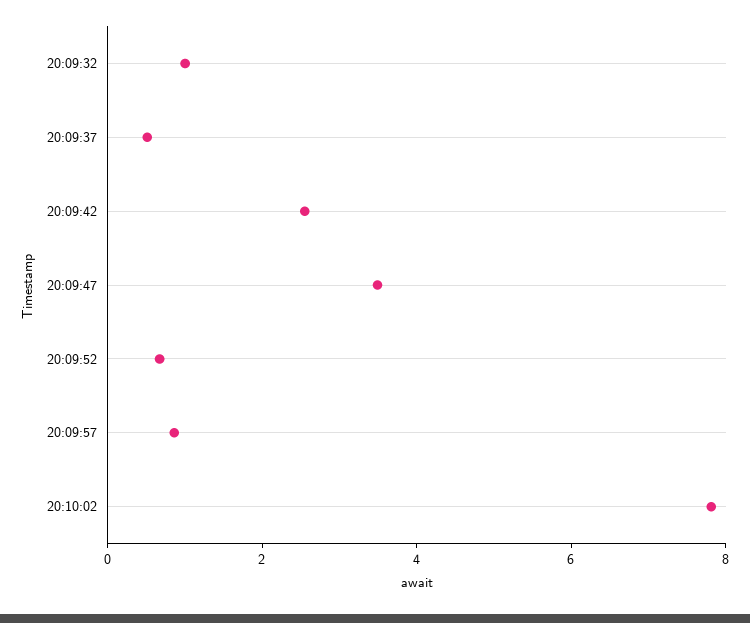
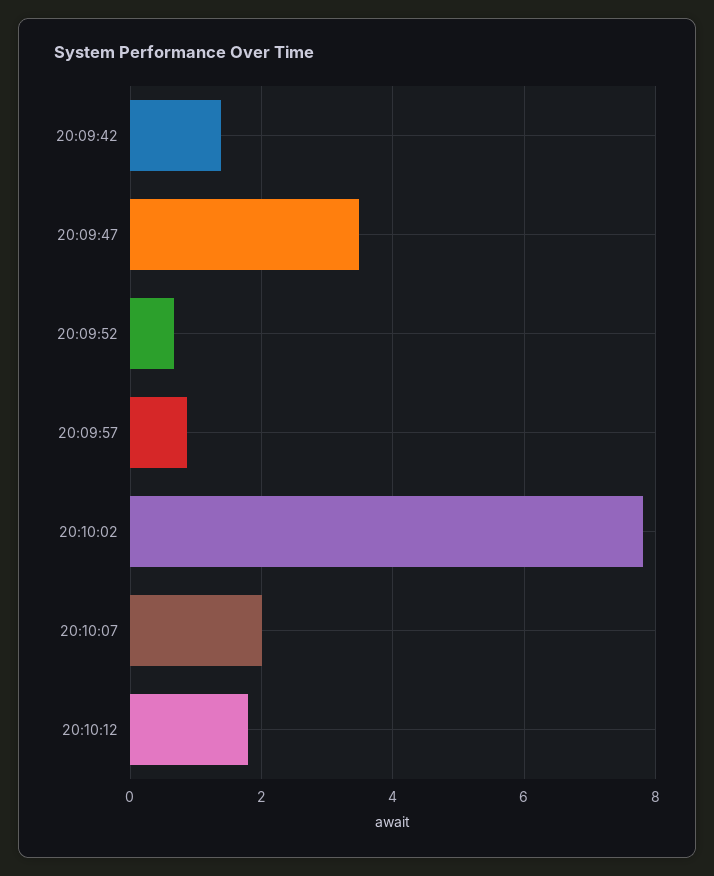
20:09:32: 1 -> none
20:09:37: 0.5 -> none
20:09:42: 2.5 -> 1.4
20:10:07: none -> 2
20:10:12: none -> 1.8

